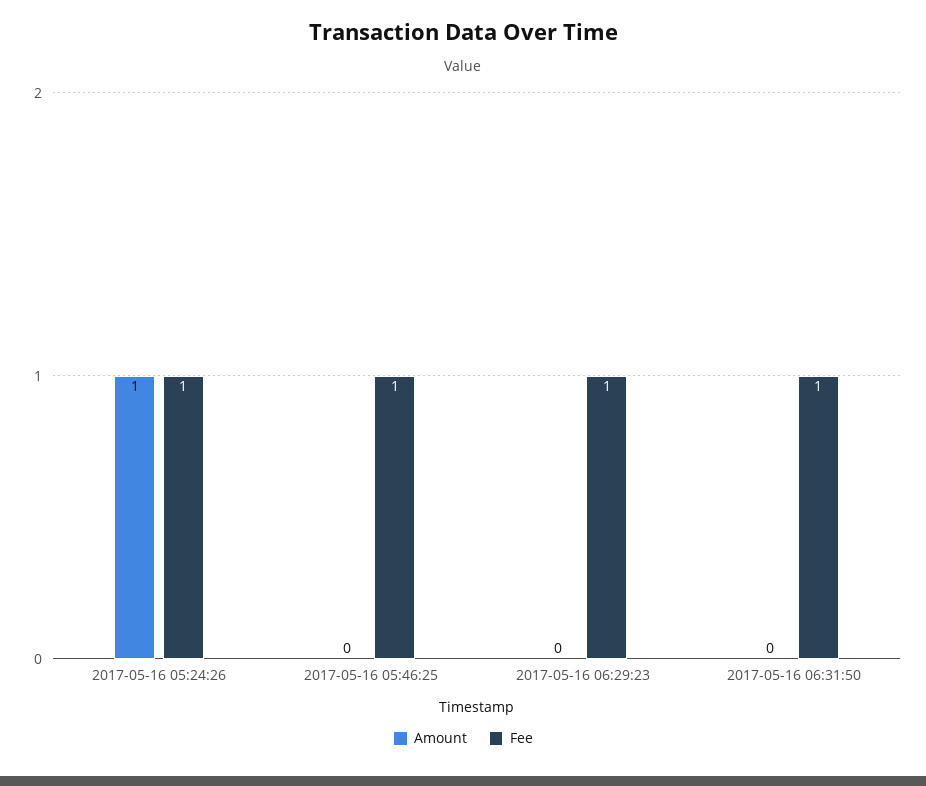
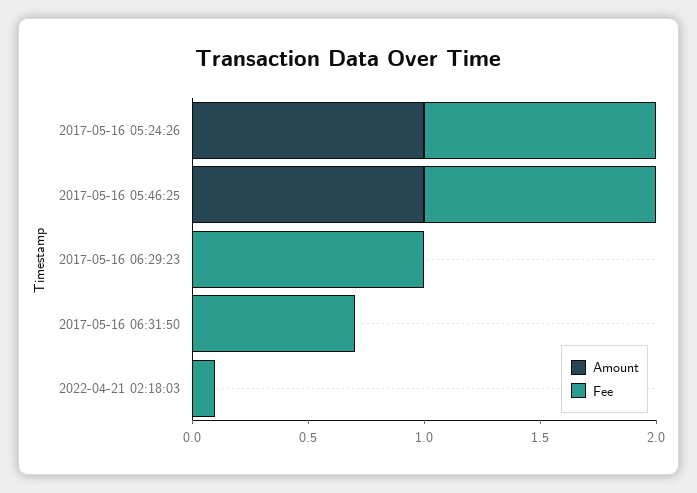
Amount, 2017-05-16 05:46:25: 0 -> 1
Fee, 2017-05-16 06:31:50: 1 -> 0.7
Amount, 2022-04-21 02:18:03: none -> 0
Fee, 2022-04-21 02:18:03: none -> 0.1

